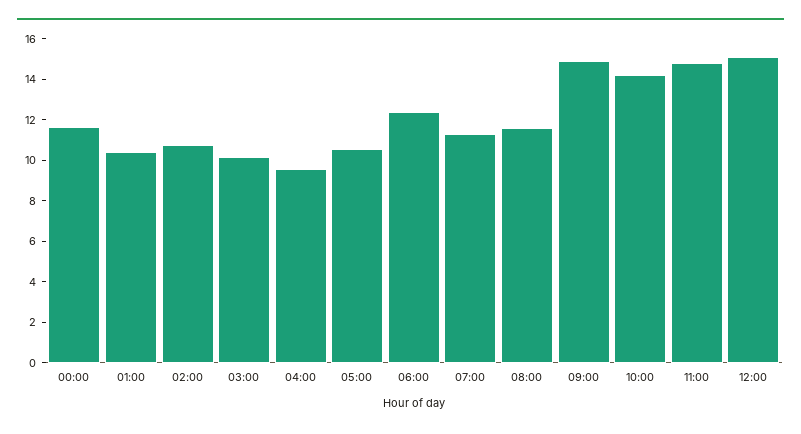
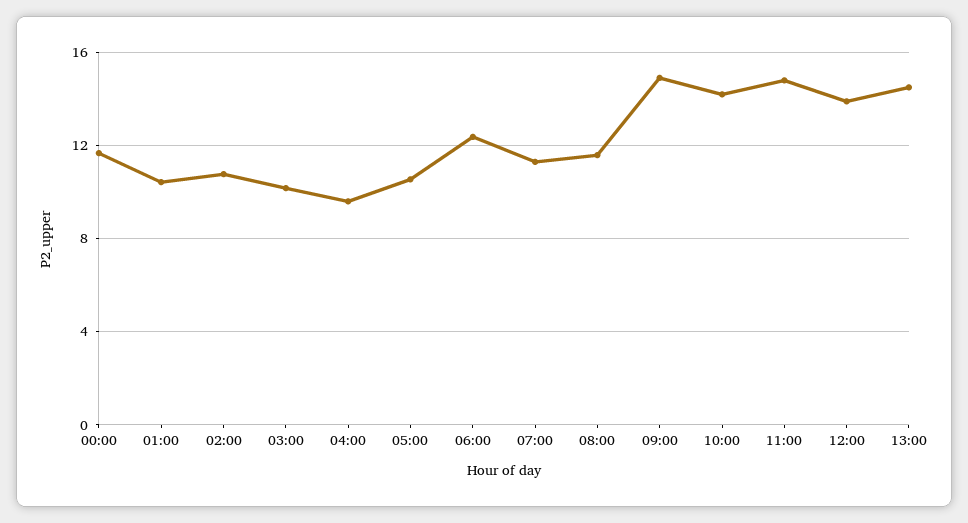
12:00: 15 -> 14
13:00: none -> 14.5

